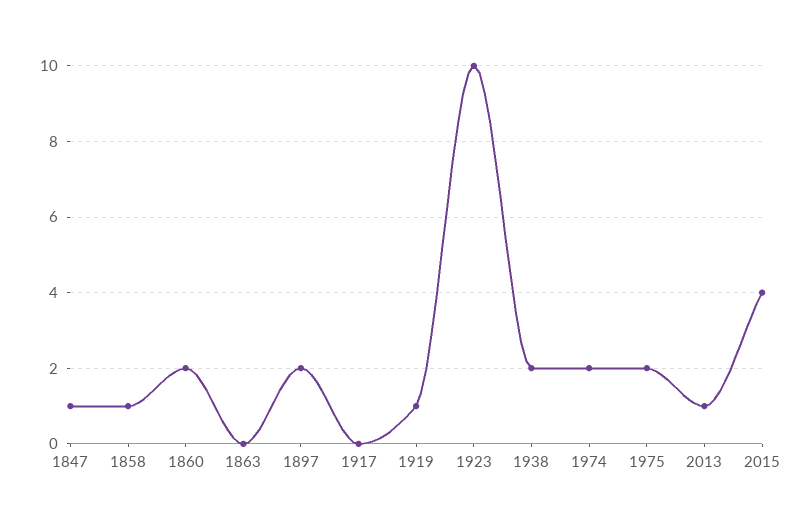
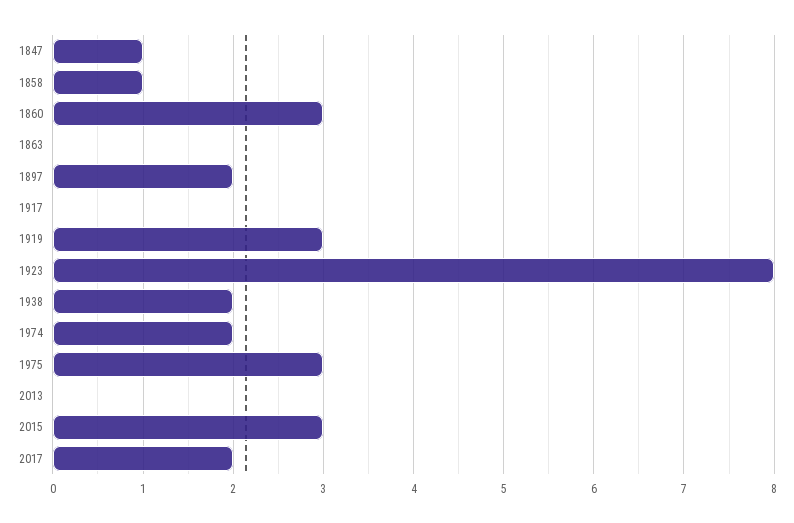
1860: 2 -> 3
1919: 1 -> 3
1923: 10 -> 8
1975: 2 -> 3
2013: 1 -> 0
2015: 4 -> 3
2017: none -> 2

